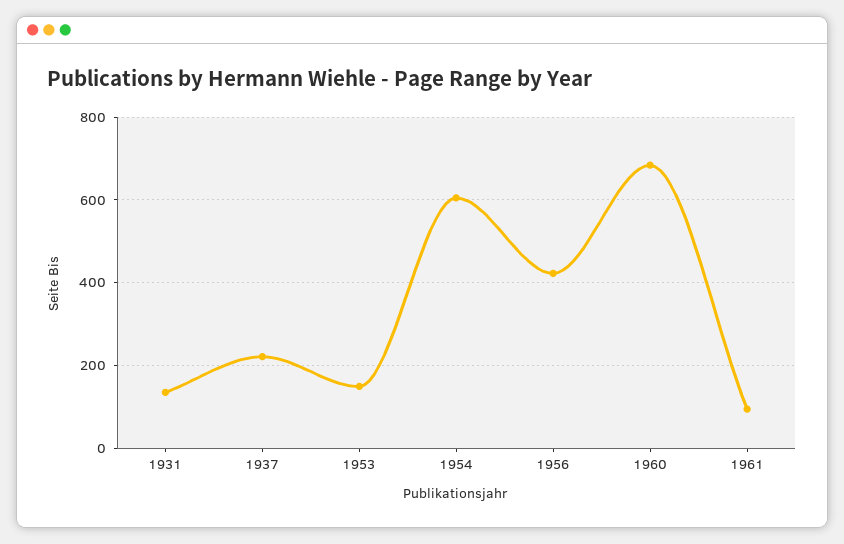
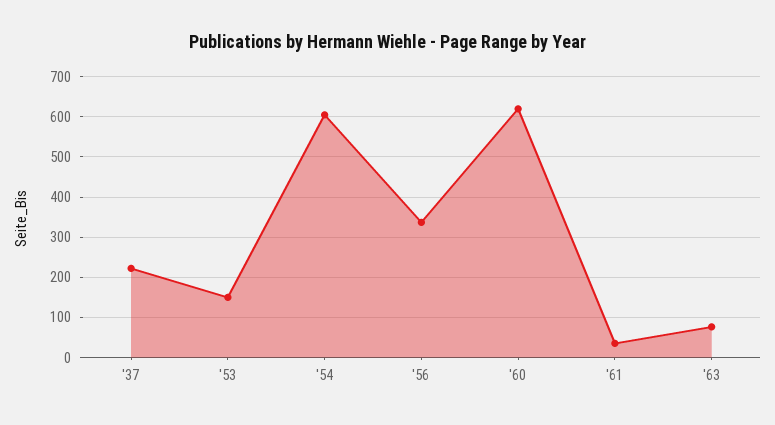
1931: 140 -> none
1956: 420 -> 340
1960: 680 -> 620
1961: 100 -> 40
'63: none -> 80

